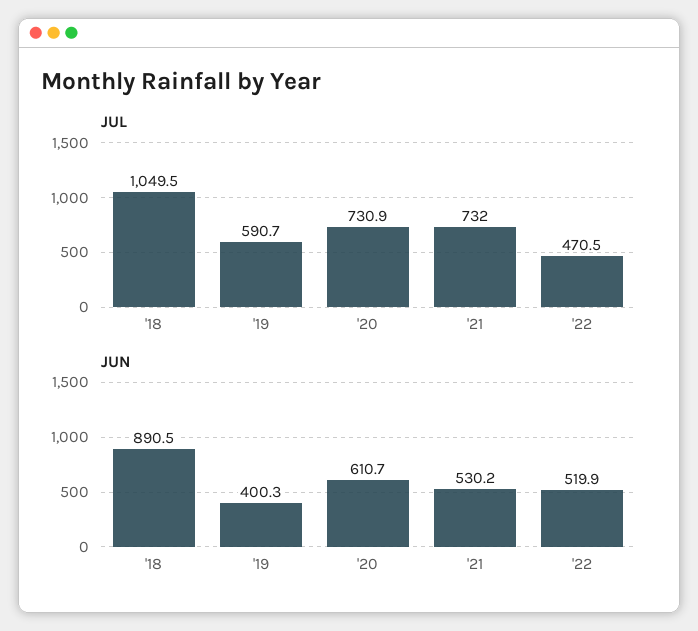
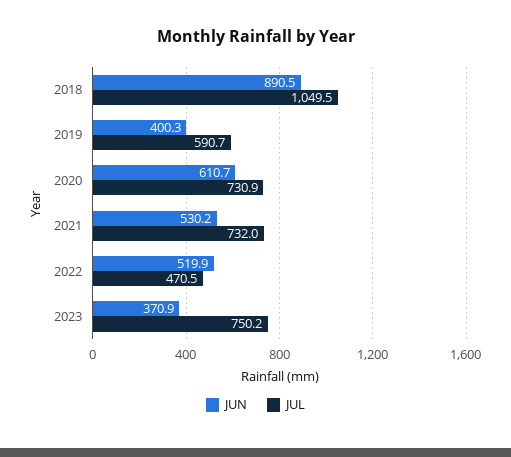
JUN, 2023: none -> 370.9
JUL, 2023: none -> 750.2

